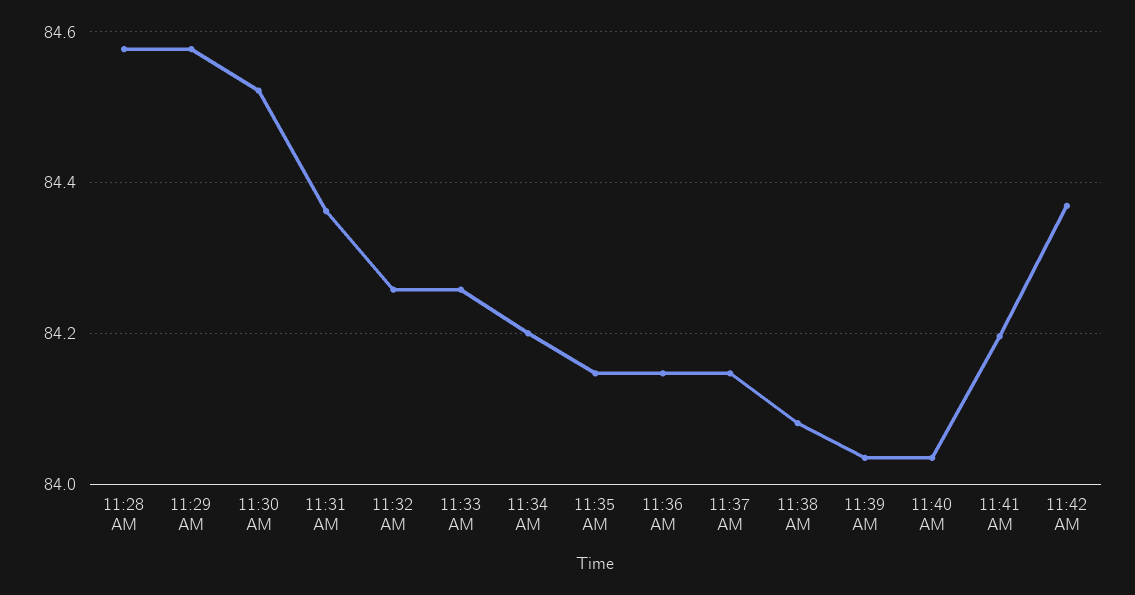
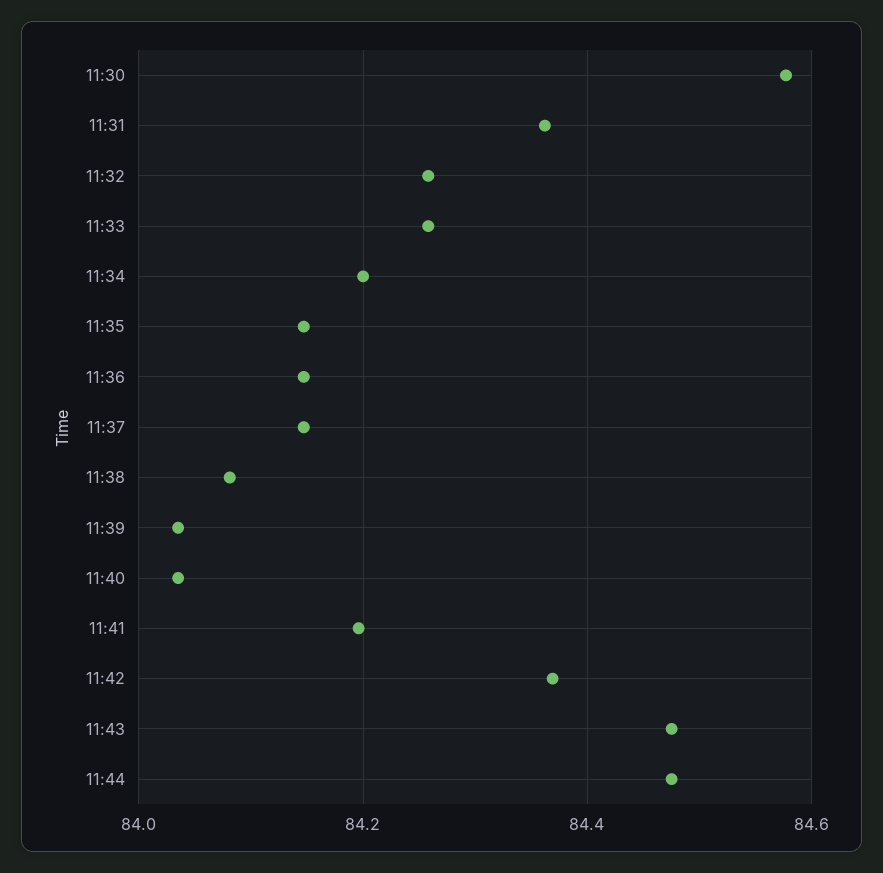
11:28 AM: 84.58 -> none
11:29 AM: 84.58 -> none
11:30 AM: 84.52 -> 84.58
11:43: none -> 84.48
11:44: none -> 84.48

